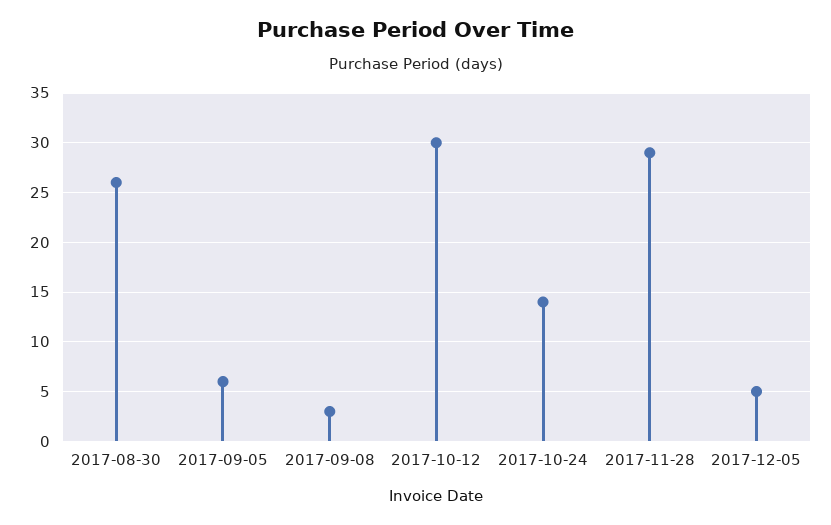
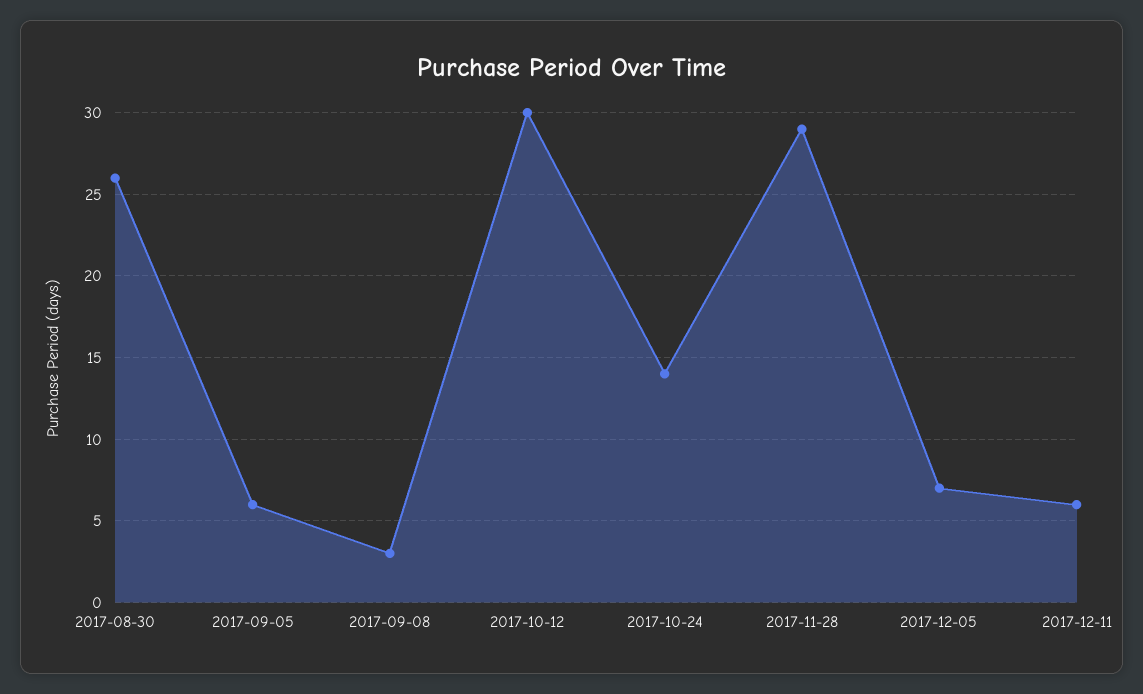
2017-12-05: 5 -> 7
2017-12-11: none -> 6

